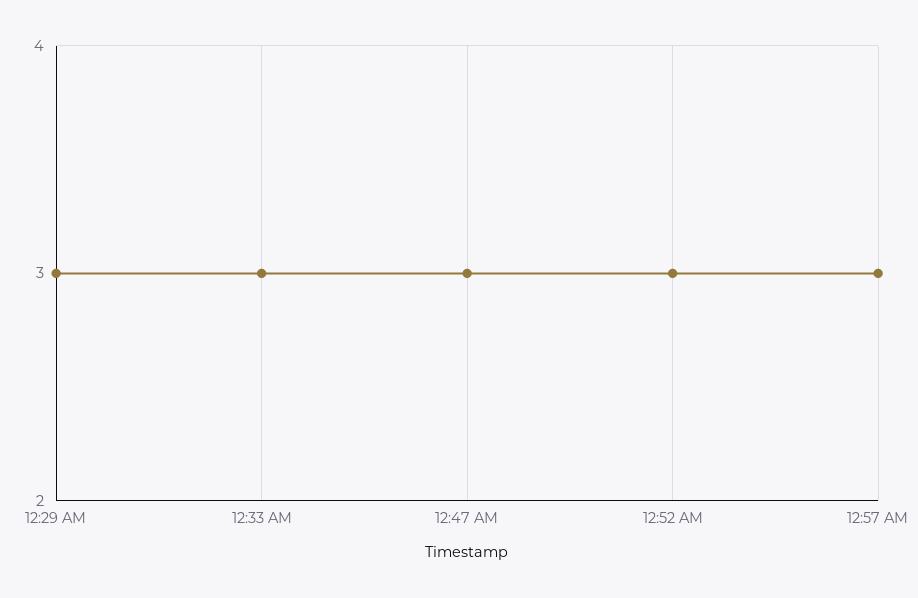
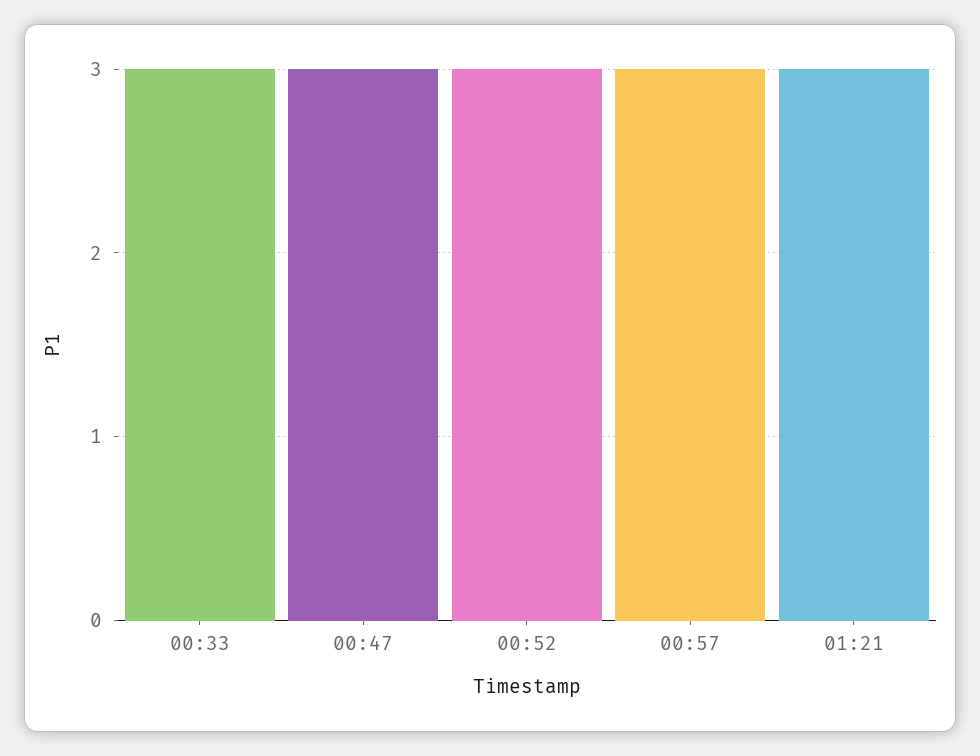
12:29 AM: 3 -> none
01:21: none -> 3

